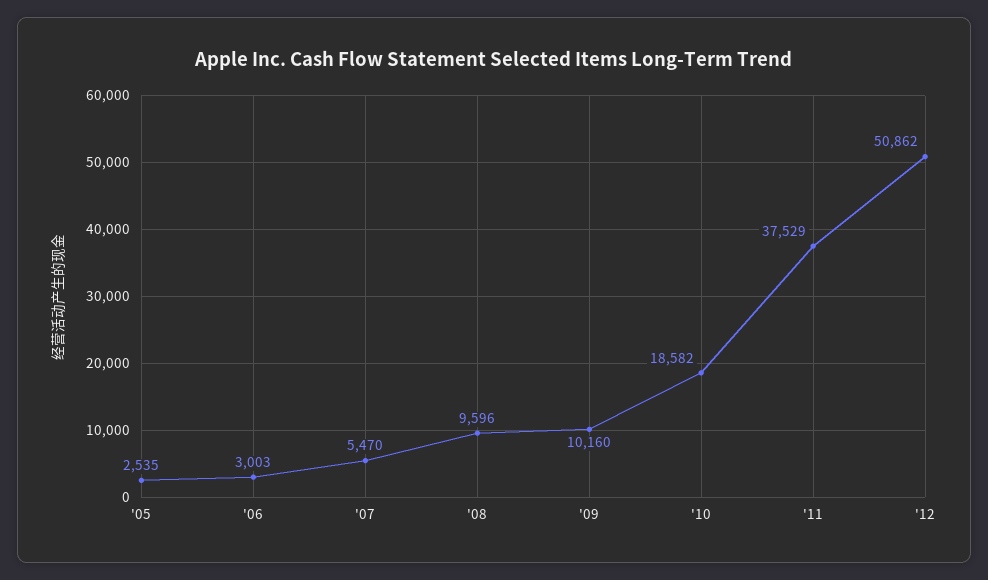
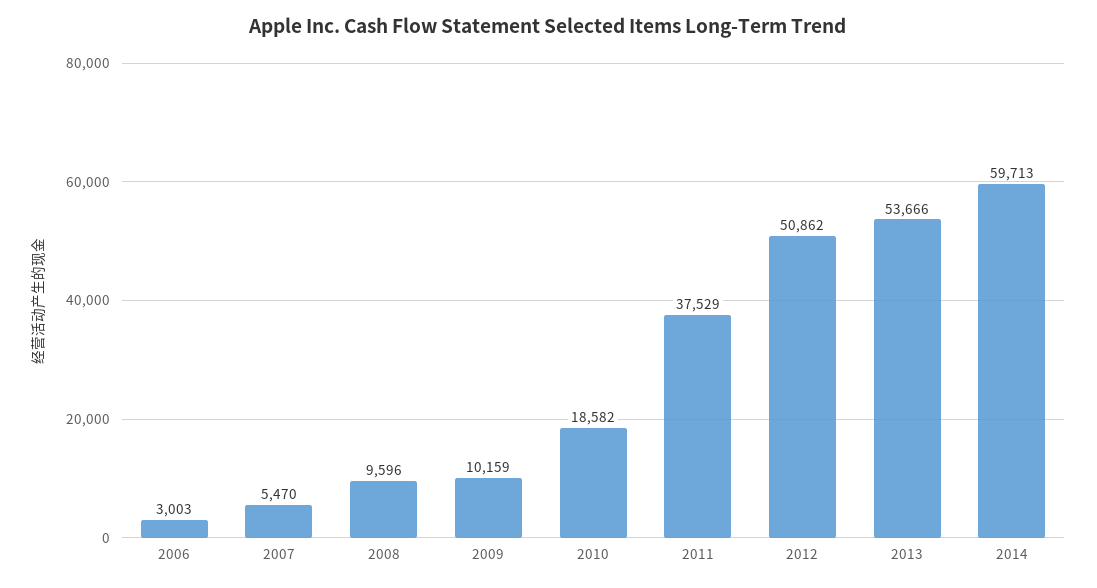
'05: 2535 -> none
'09: 10160 -> 10159
2013: none -> 53666
2014: none -> 59713

